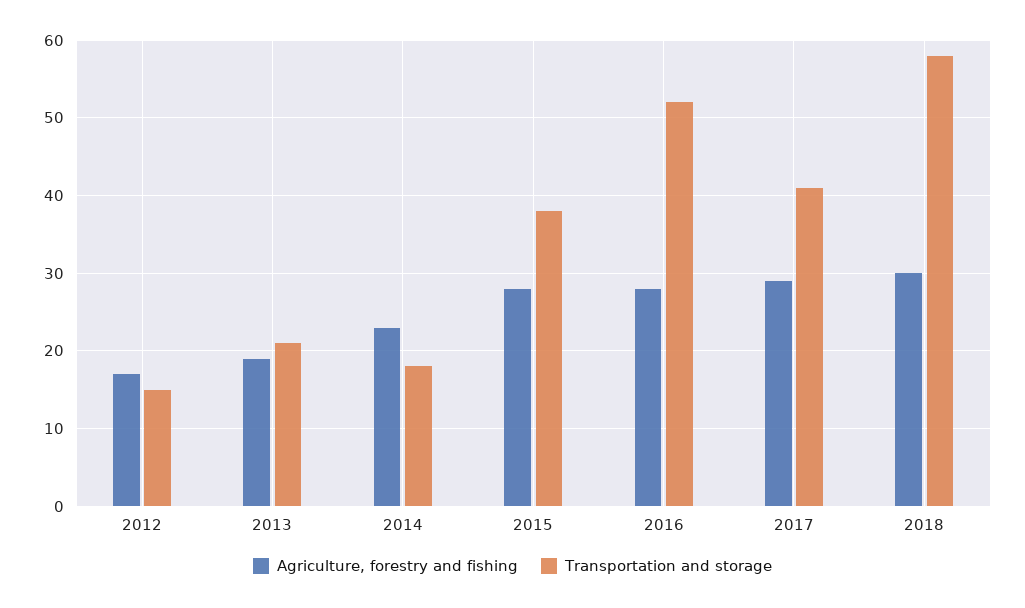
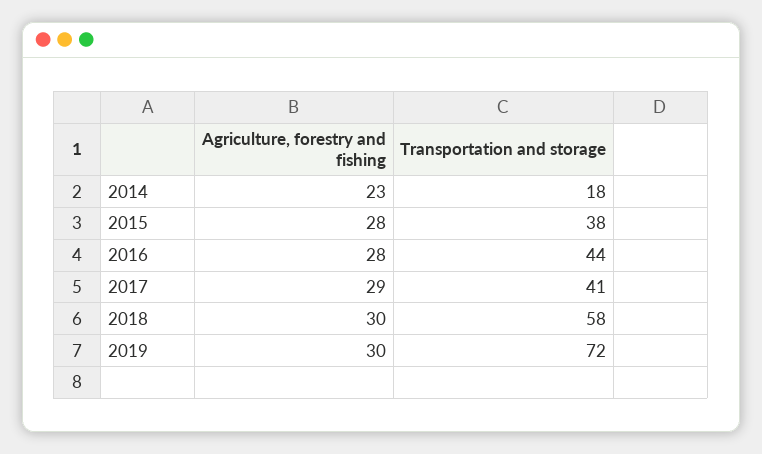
Agriculture, forestry and fishing, 2012: 17 -> none
Transportation and storage, 2012: 15 -> none
Agriculture, forestry and fishing, 2013: 19 -> none
Transportation and storage, 2013: 21 -> none
Transportation and storage, 2016: 52 -> 44
Agriculture, forestry and fishing, 2019: none -> 30
Transportation and storage, 2019: none -> 72

